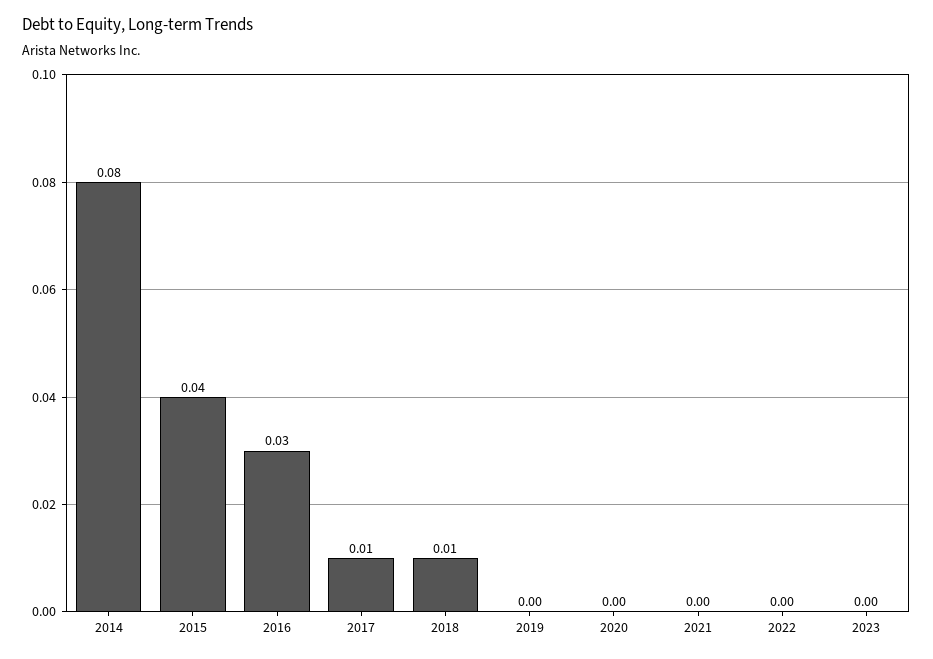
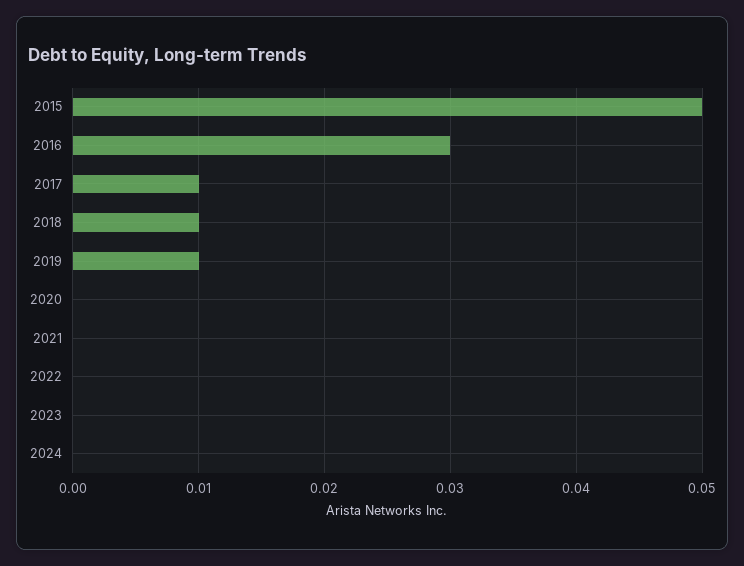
2014: 0.08 -> none
2015: 0.04 -> 0.05
2019: 0 -> 0.01
2024: none -> 0

